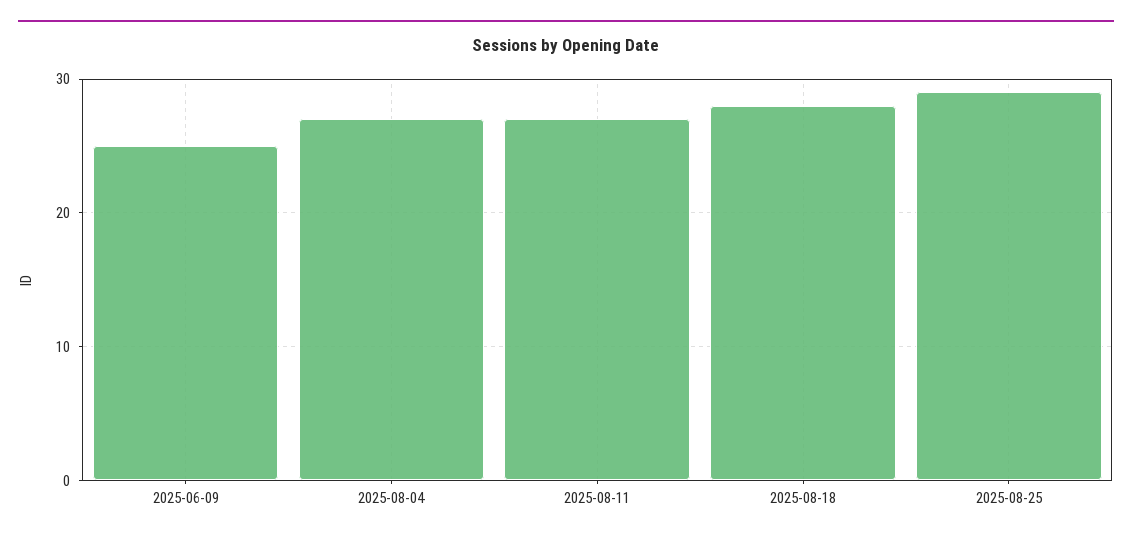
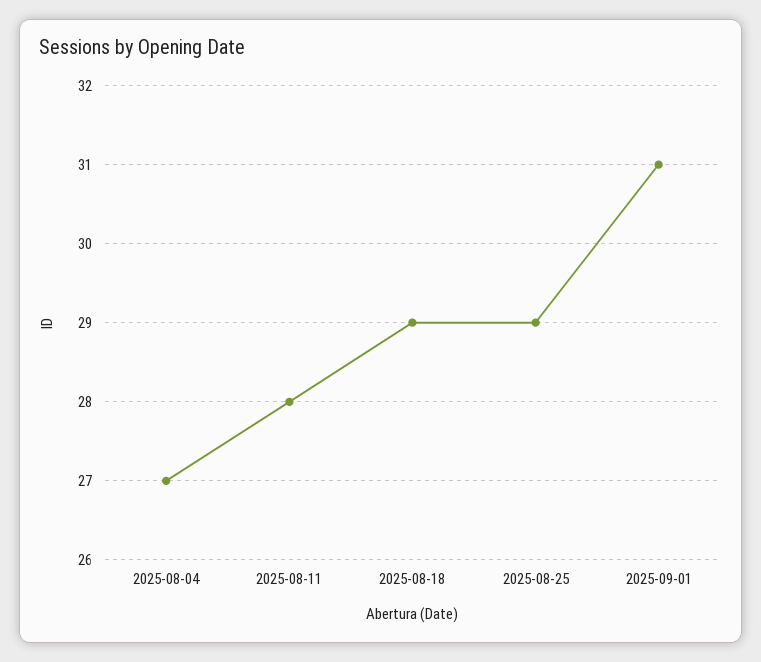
2025-06-09: 25 -> none
2025-08-11: 27 -> 28
2025-08-18: 28 -> 29
2025-09-01: none -> 31

